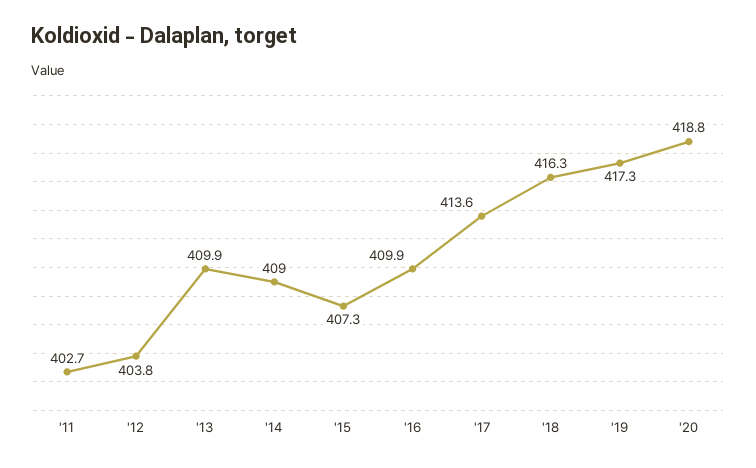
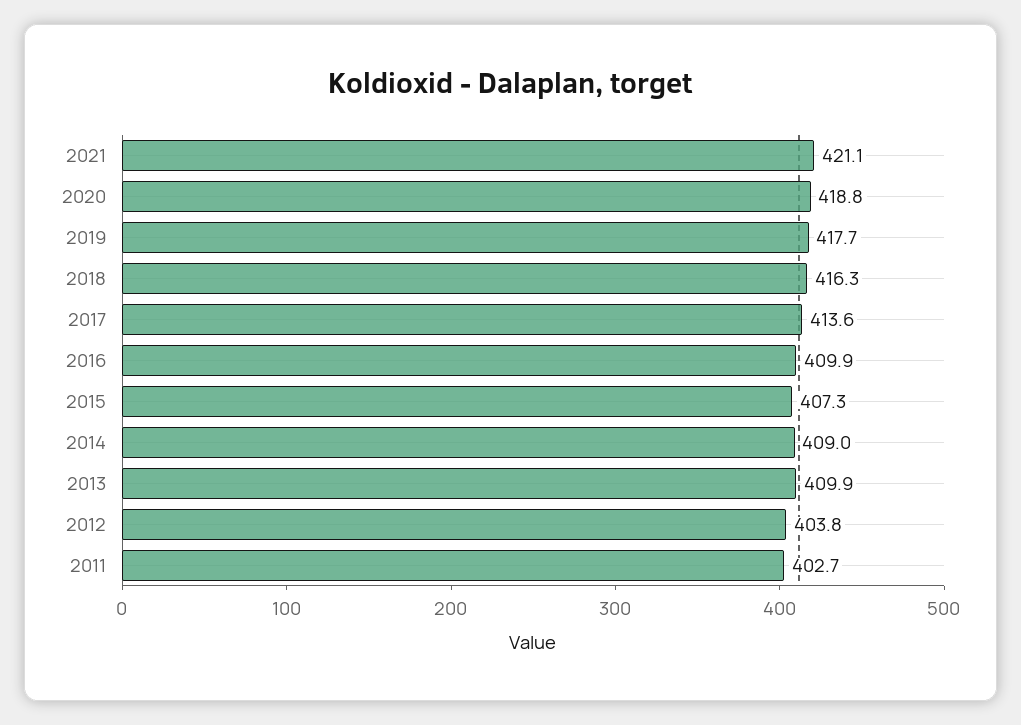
'19: 417.3 -> 417.7
2021: none -> 421.1

